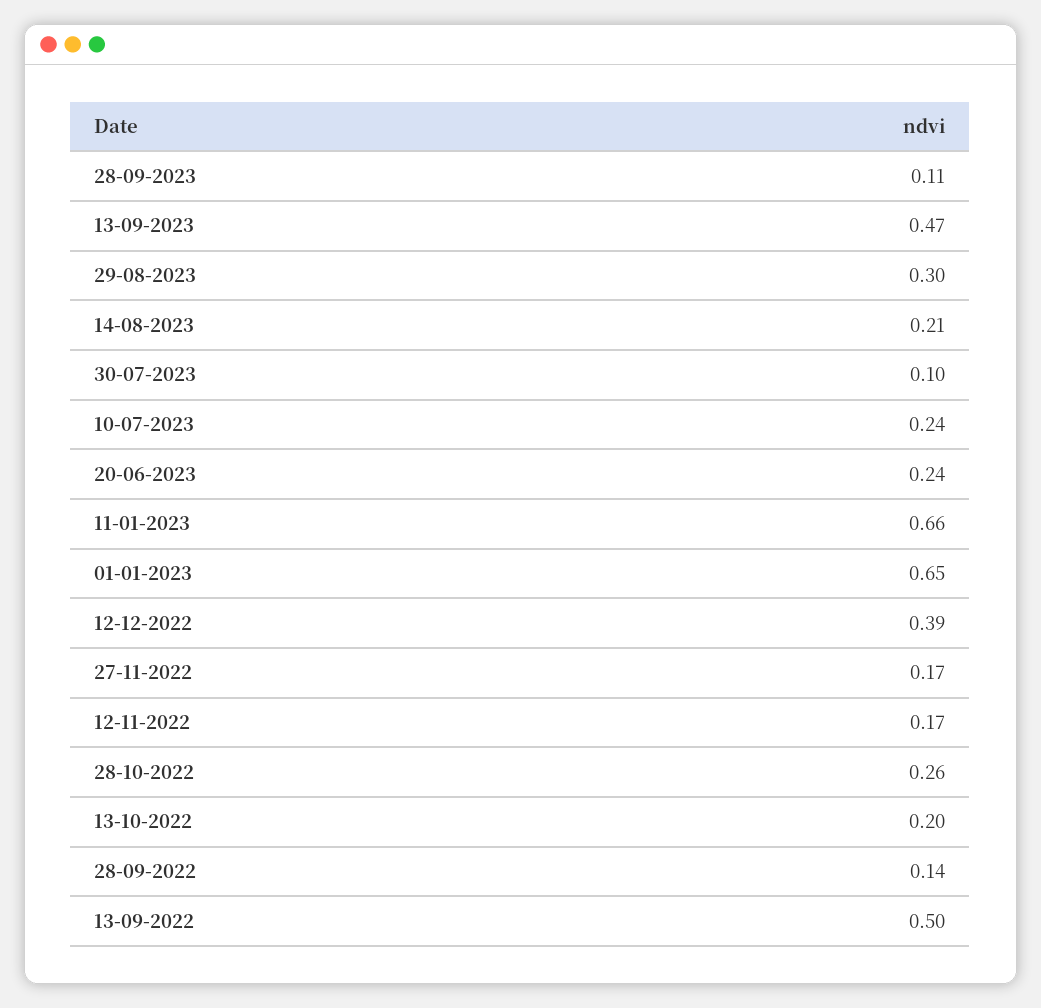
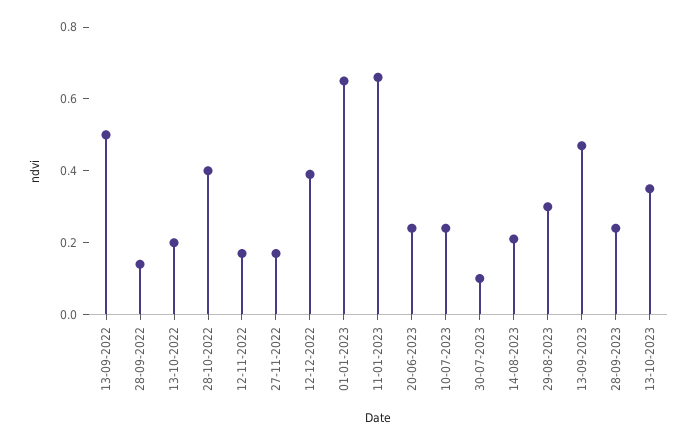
28-09-2023: 0.11 -> 0.25
28-10-2022: 0.26 -> 0.4
13-10-2023: none -> 0.35

